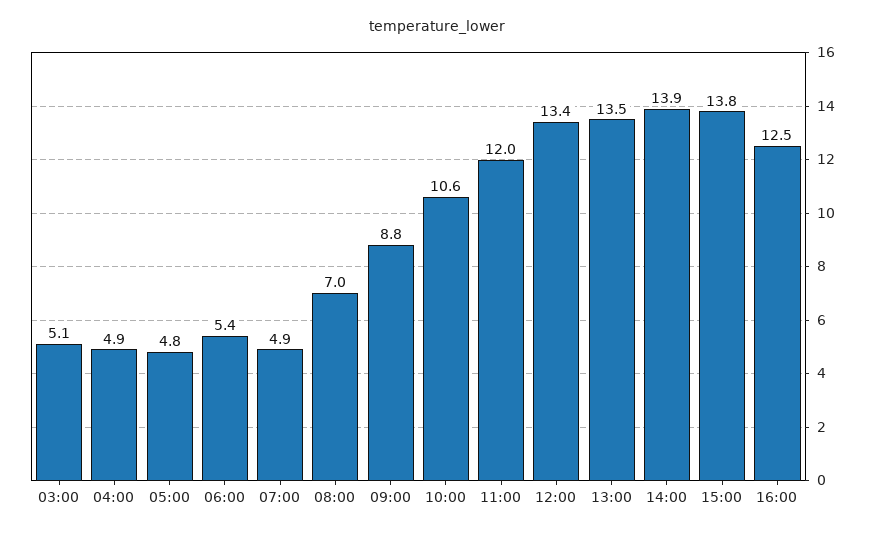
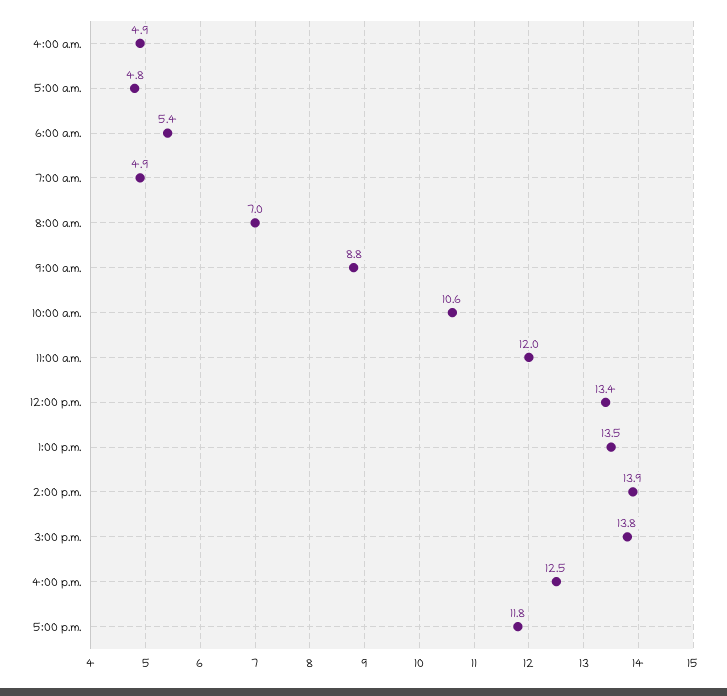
03:00: 5.1 -> none
5:00 p.m.: none -> 11.8

